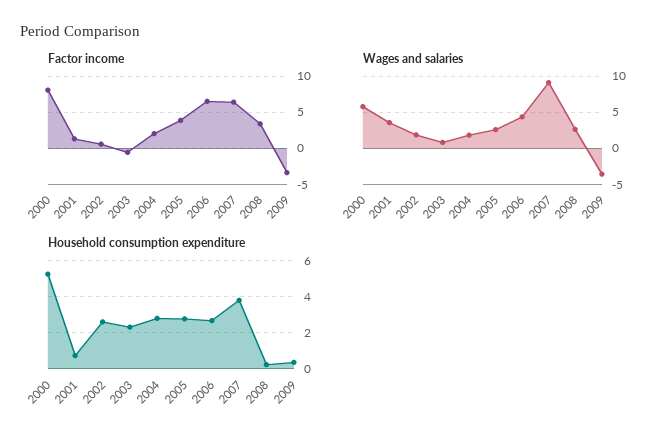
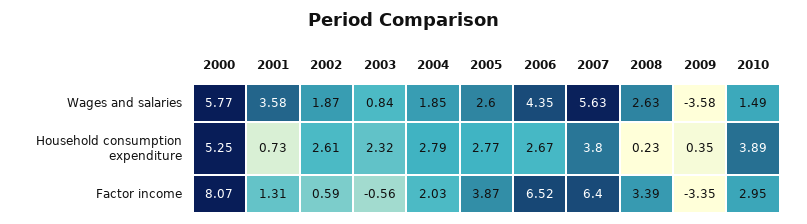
Wages and salaries, 2007: 9 -> 5.63
Wages and salaries, 2010: none -> 1.49
Household consumption expenditure, 2010: none -> 3.89
Factor income, 2010: none -> 2.95

